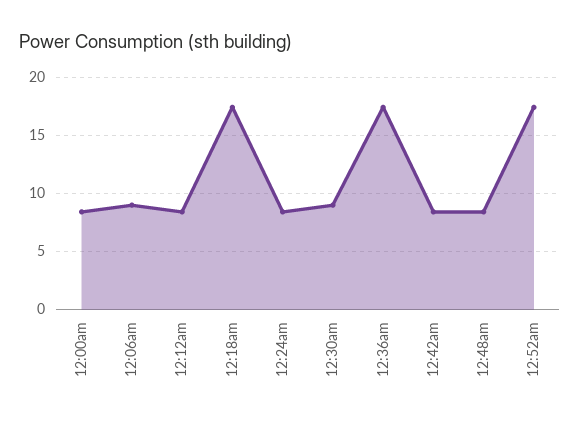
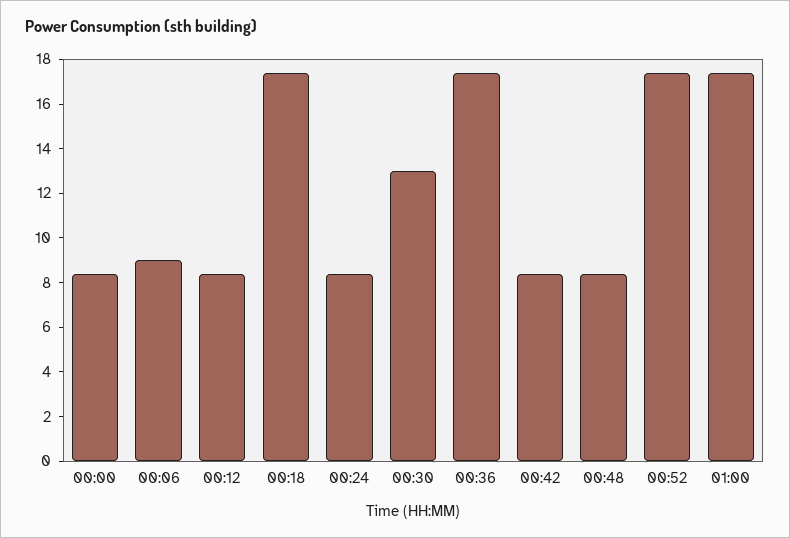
12:30am: 9 -> 13
01:00: none -> 17.5

